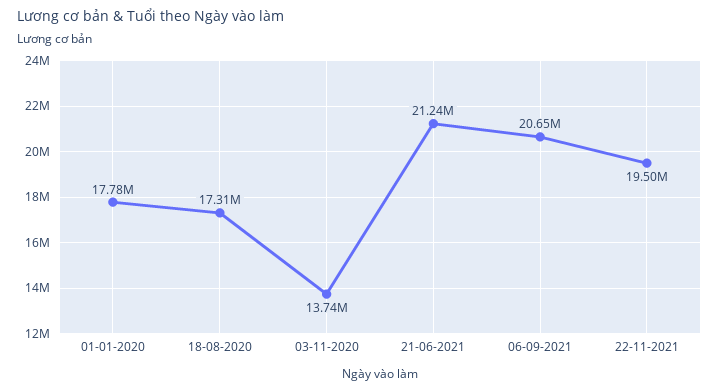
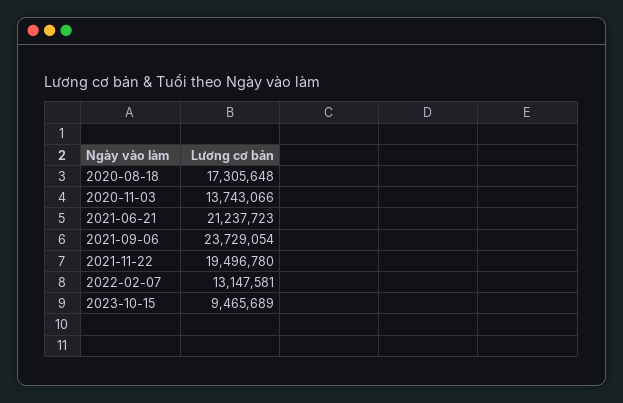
01-01-2020: 17780000 -> none
06-09-2021: 20650000 -> 23729054
2022-02-07: none -> 13147581
2023-10-15: none -> 9465689

